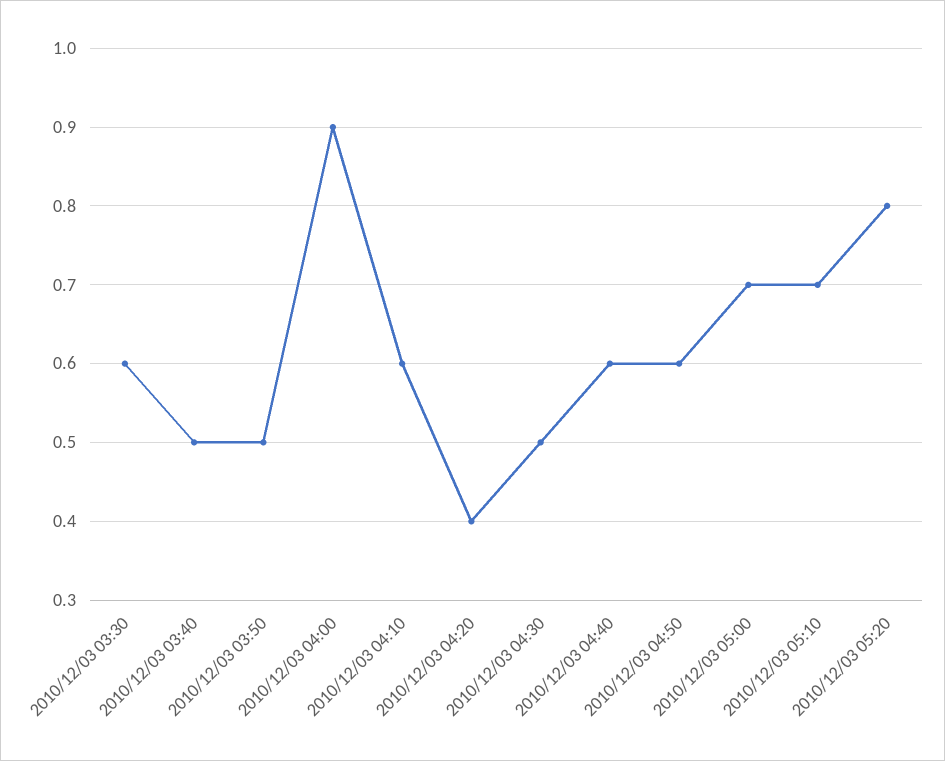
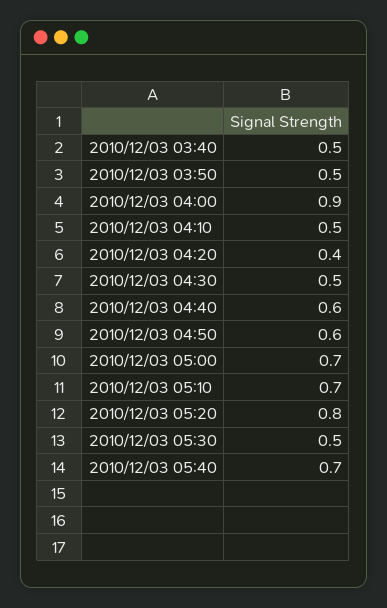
2010/12/03 03:30: 0.6 -> none
2010/12/03 04:10: 0.6 -> 0.5
2010/12/03 05:30: none -> 0.5
2010/12/03 05:40: none -> 0.7

